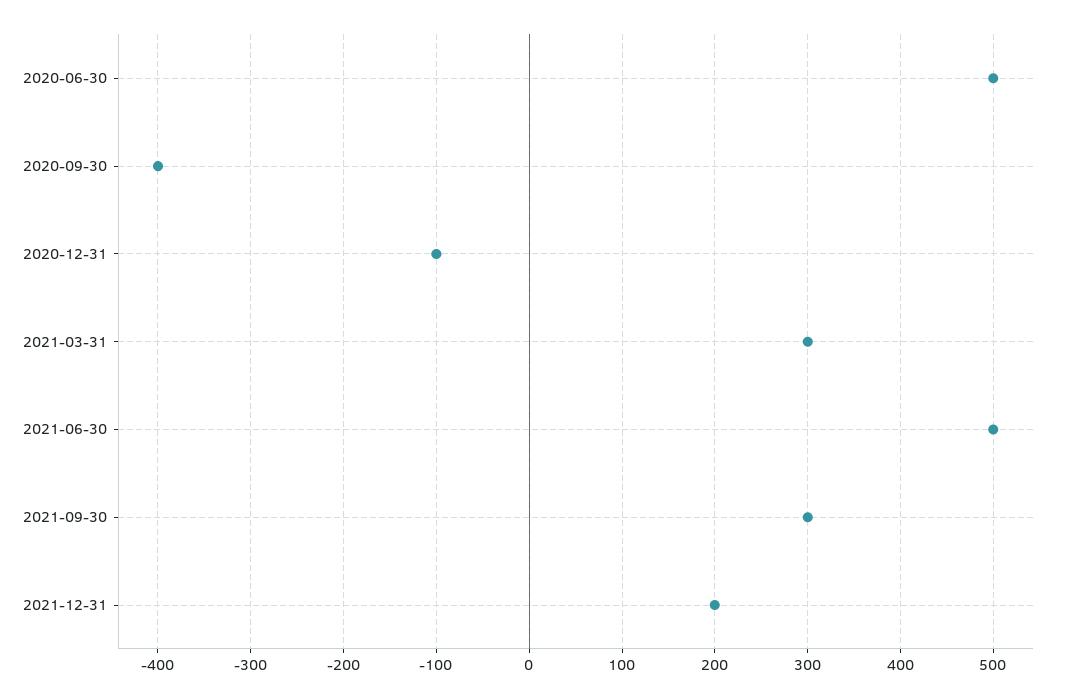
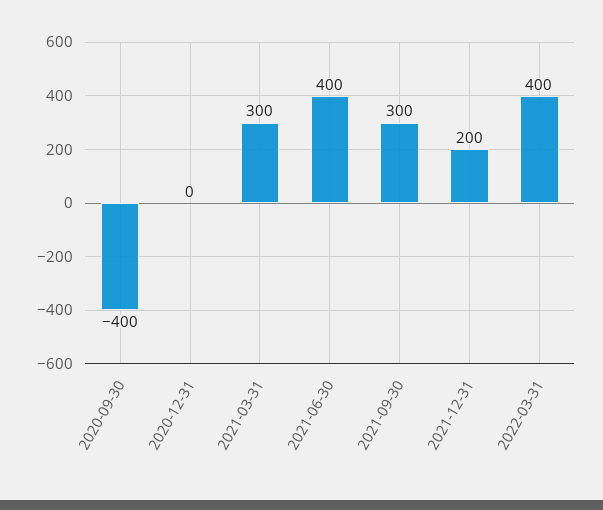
2020-06-30: 500 -> none
2020-12-31: -100 -> 0
2021-06-30: 500 -> 400
2022-03-31: none -> 400

